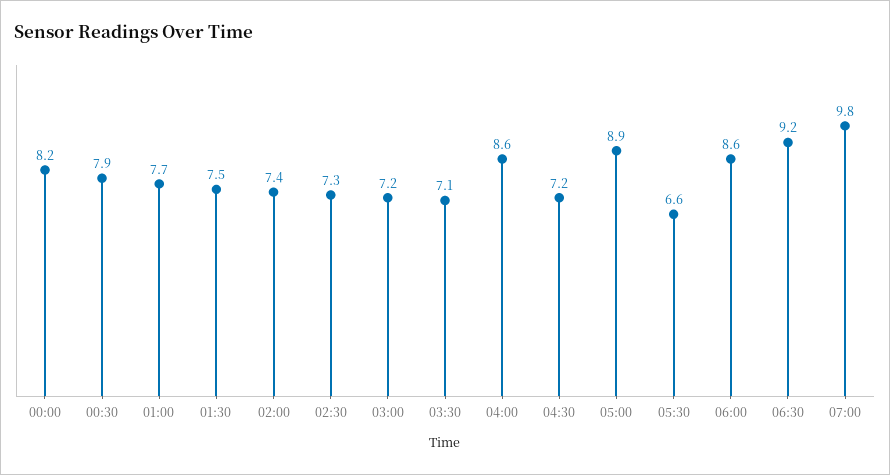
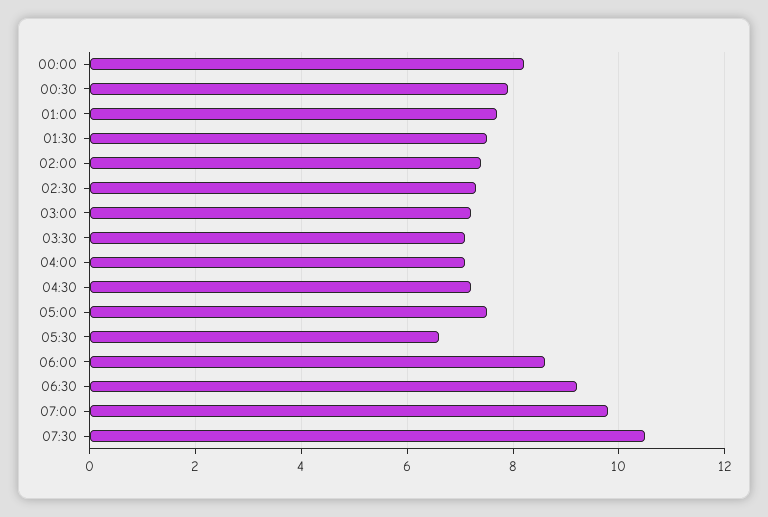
04:00: 8.6 -> 7
05:00: 8.9 -> 7.5
07:30: none -> 10.5

